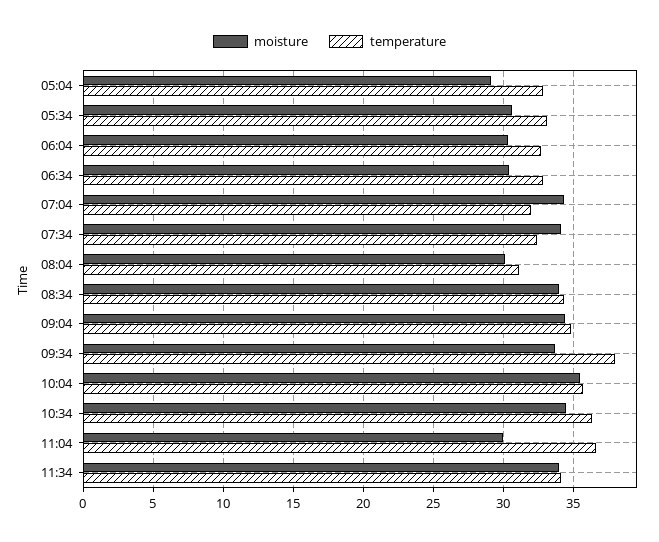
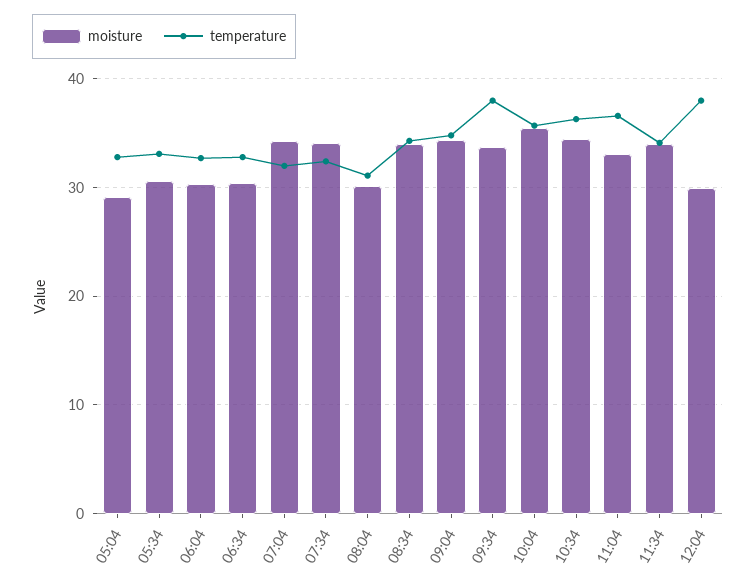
moisture, 11:04: 30 -> 33
moisture, 12:04: none -> 30
temperature, 12:04: none -> 38

